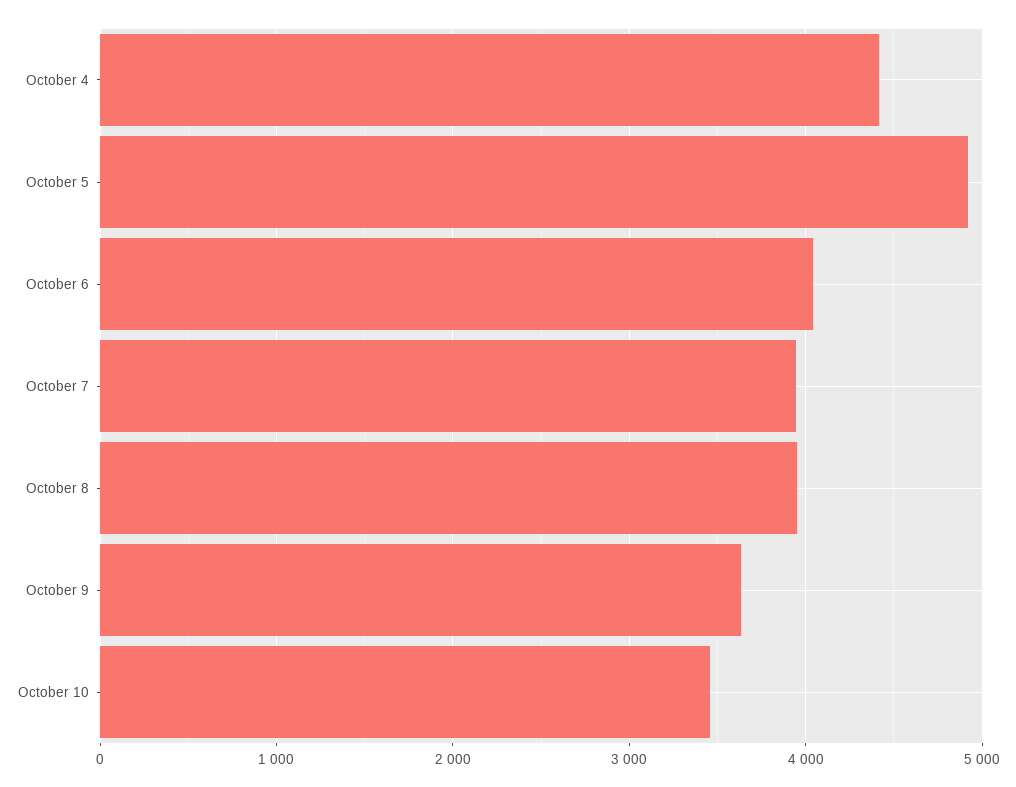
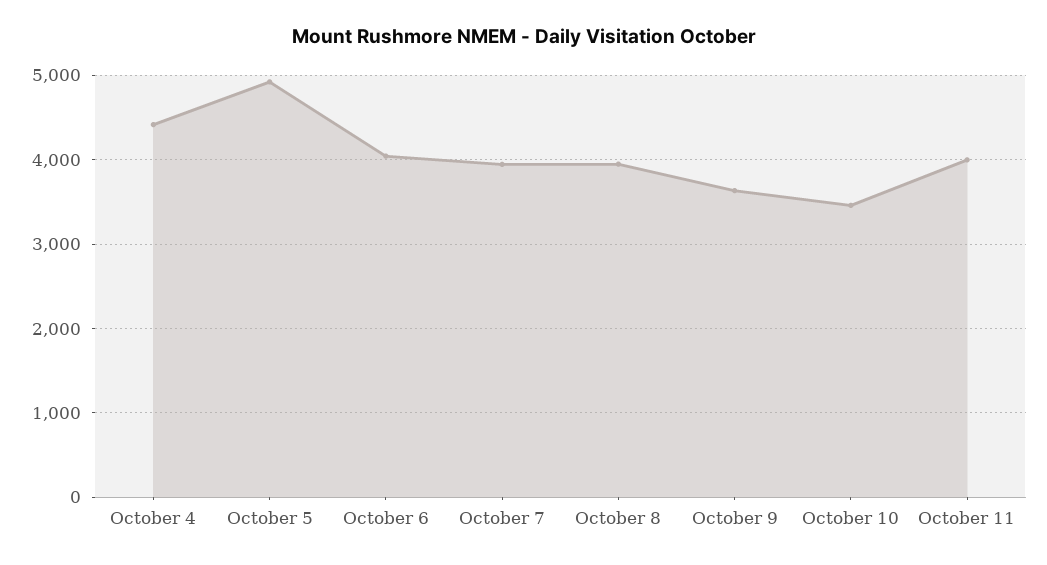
October 11: none -> 4000

